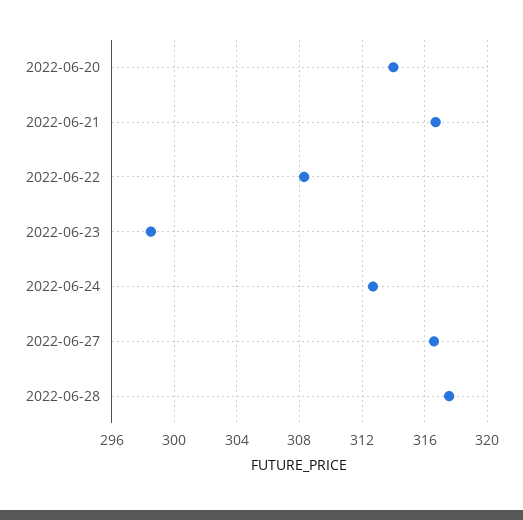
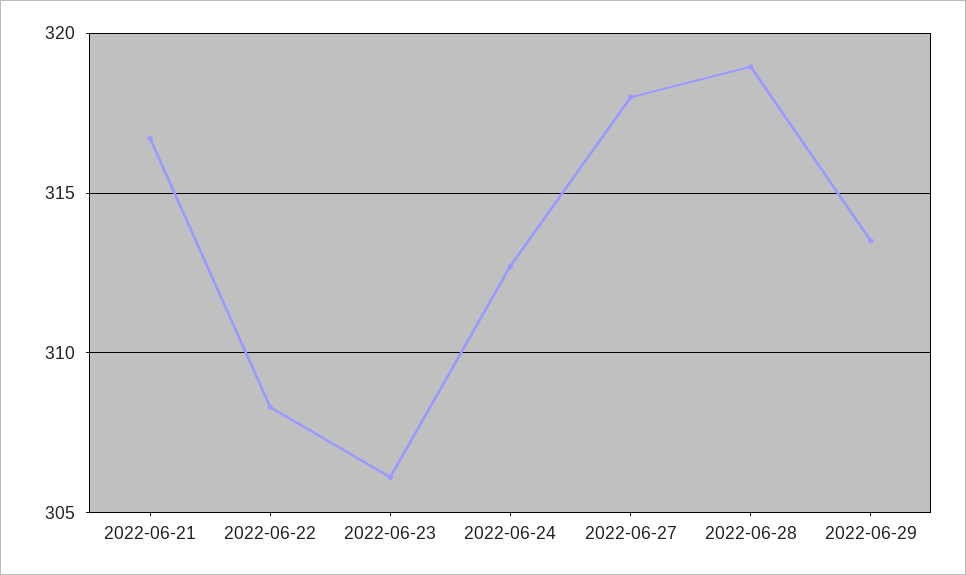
2022-06-20: 314 -> none
2022-06-23: 298.5 -> 306
2022-06-27: 316.5 -> 318
2022-06-28: 317.5 -> 319
2022-06-29: none -> 313.5

